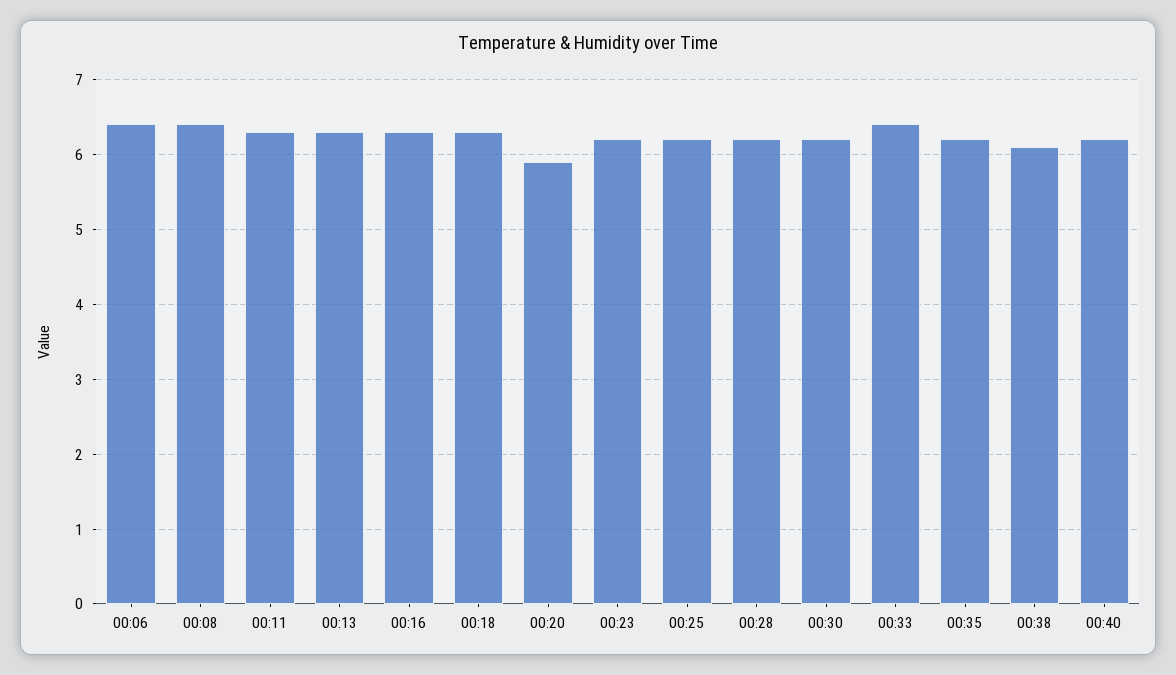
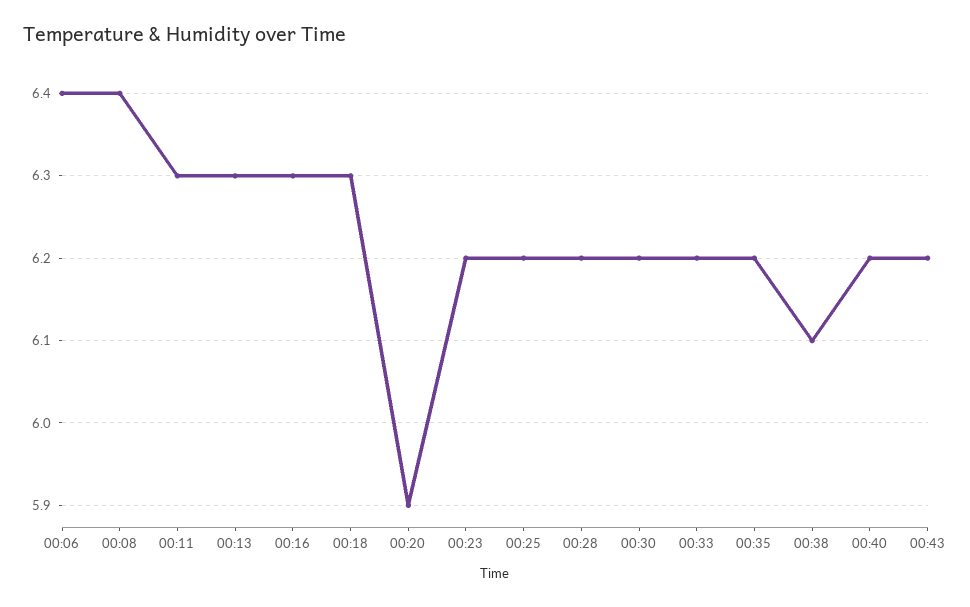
00:33: 6.4 -> 6.2
00:43: none -> 6.2

